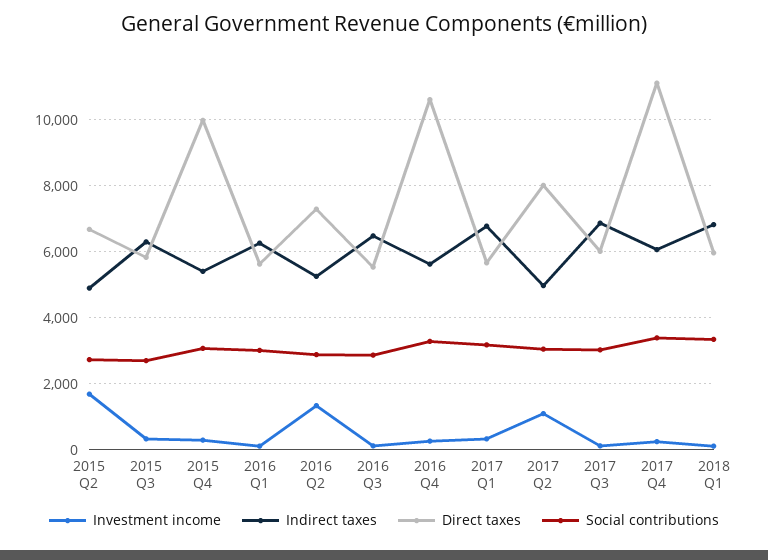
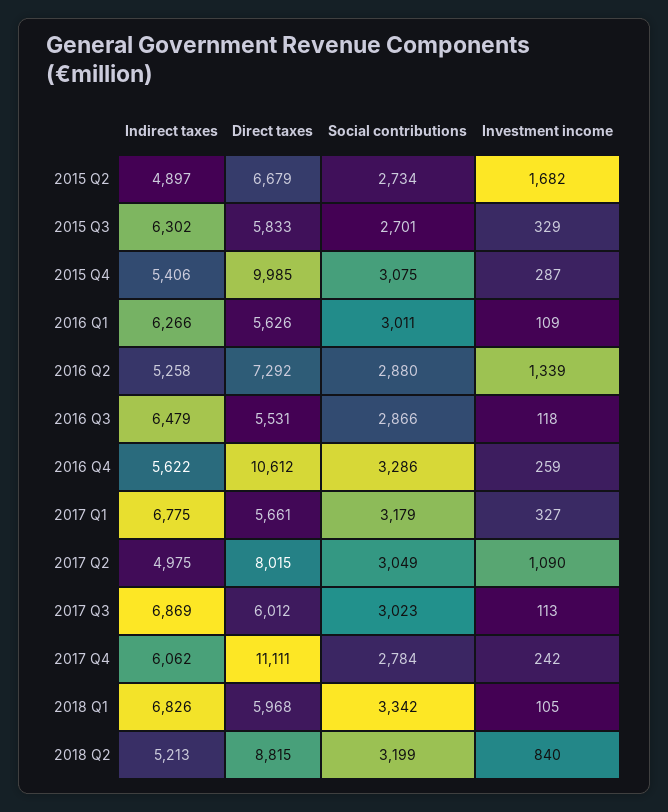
Social contributions, 2017 Q4: 3400 -> 2784
Indirect taxes, 2018 Q2: none -> 5213
Direct taxes, 2018 Q2: none -> 8815
Social contributions, 2018 Q2: none -> 3199
Investment income, 2018 Q2: none -> 840

